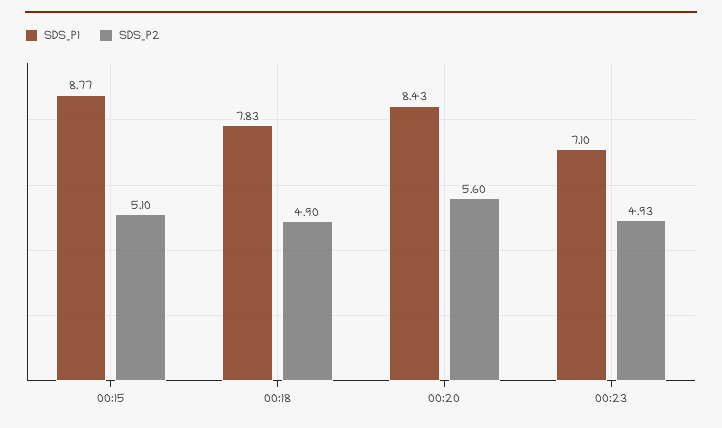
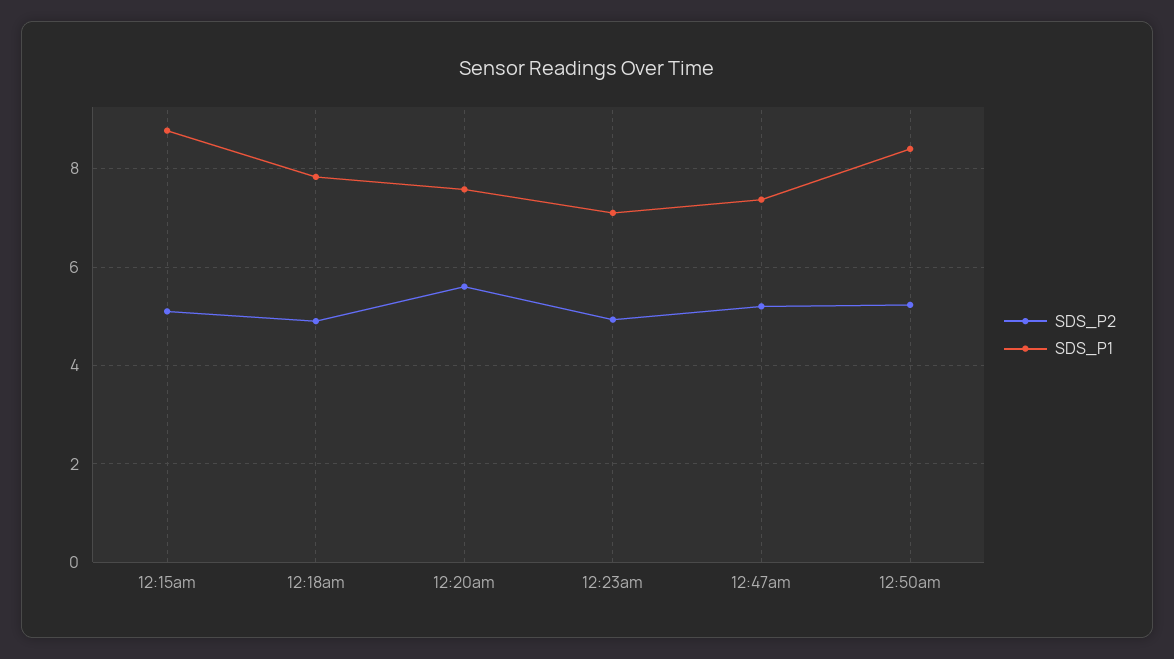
SDS_P1, 00:20: 8.43 -> 7.6
SDS_P2, 12:47am: none -> 5.2
SDS_P1, 12:47am: none -> 7.4
SDS_P2, 12:50am: none -> 5.2
SDS_P1, 12:50am: none -> 8.4

